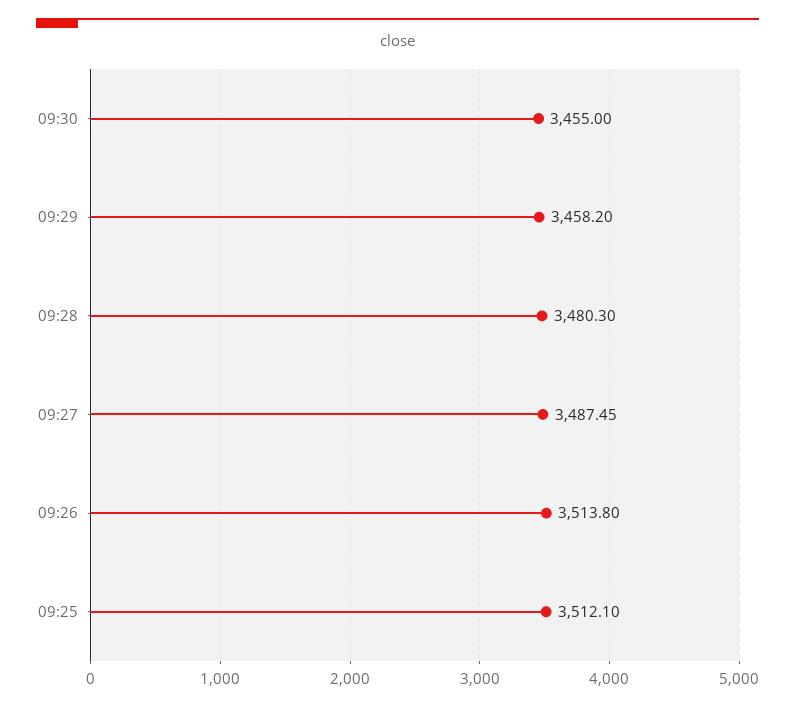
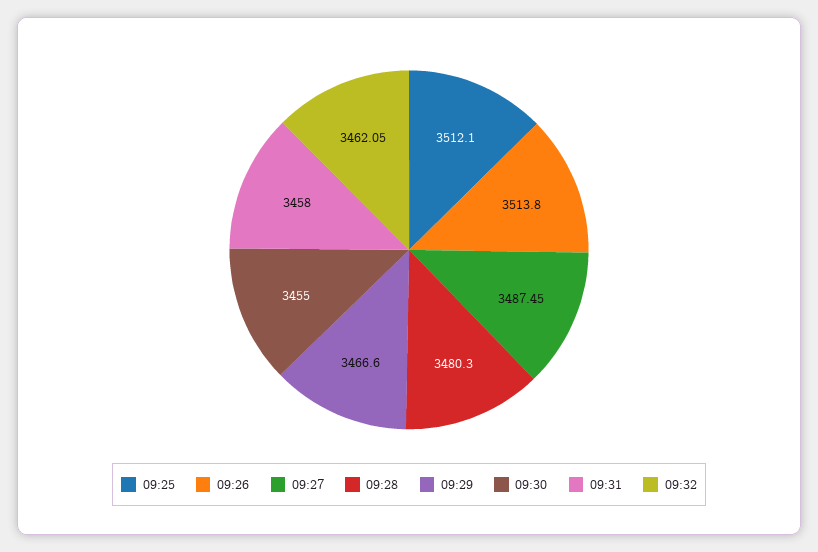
09:29: 3458.2 -> 3466.6
09:31: none -> 3458
09:32: none -> 3462.05

